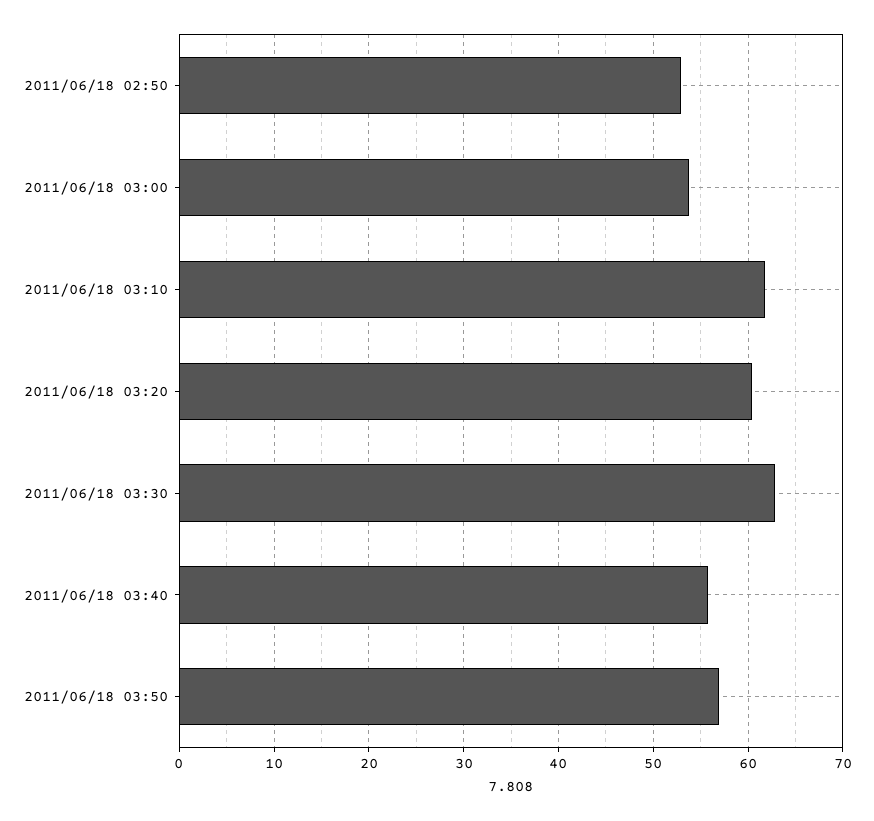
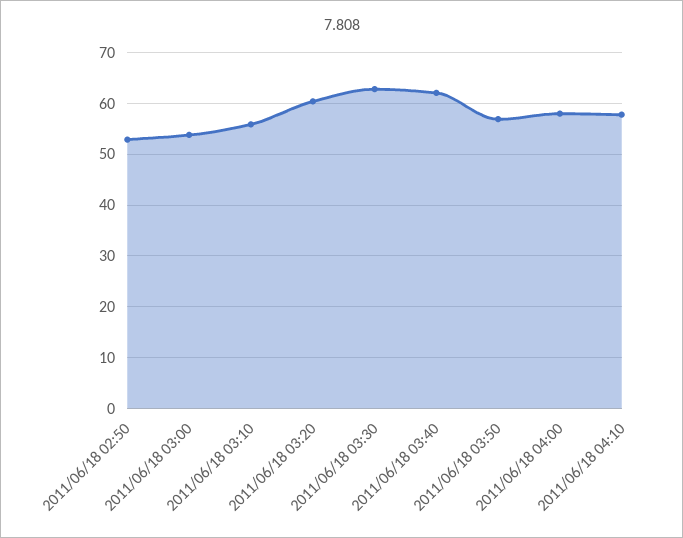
2011/06/18 03:10: 62 -> 56
2011/06/18 03:40: 56 -> 62
2011/06/18 04:00: none -> 58
2011/06/18 04:10: none -> 58

